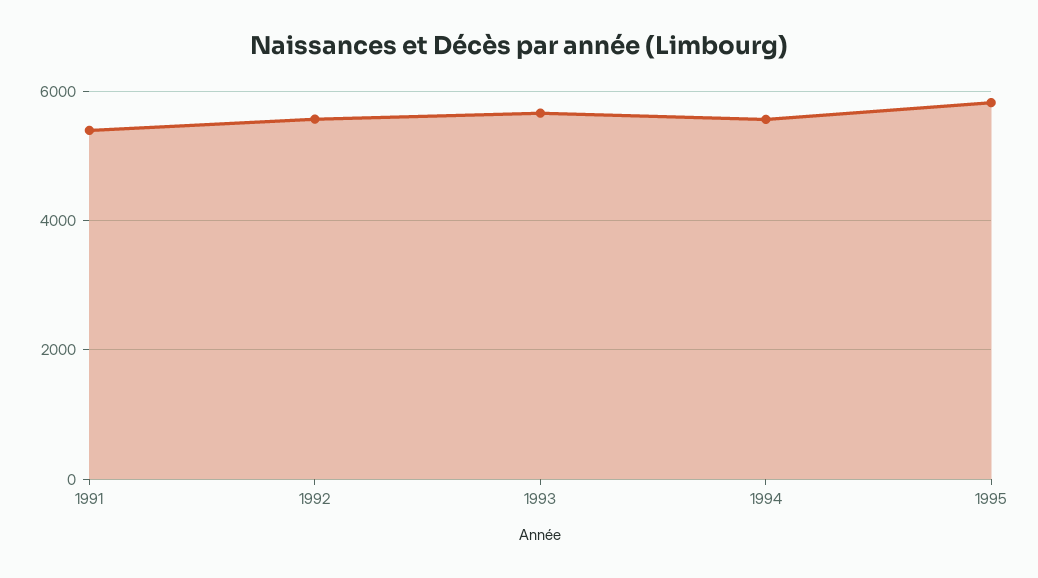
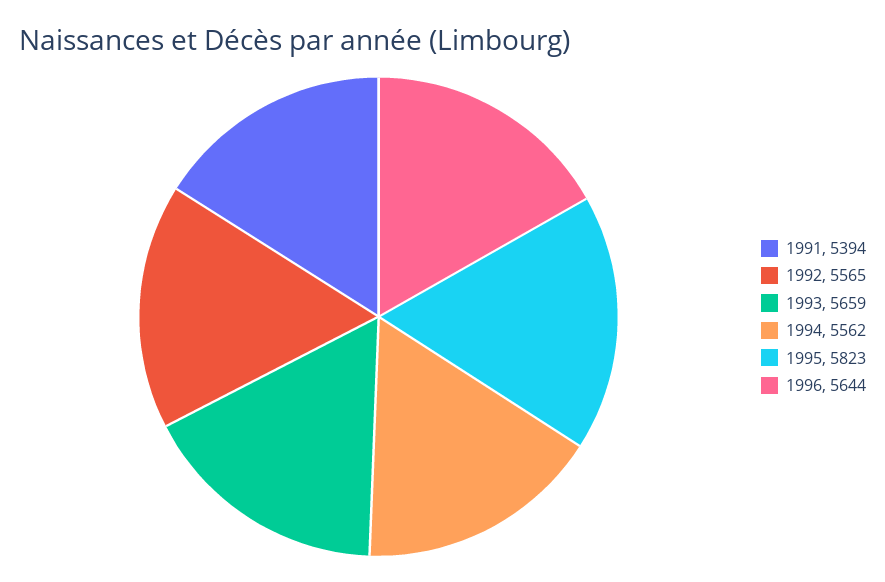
1996: none -> 5644

